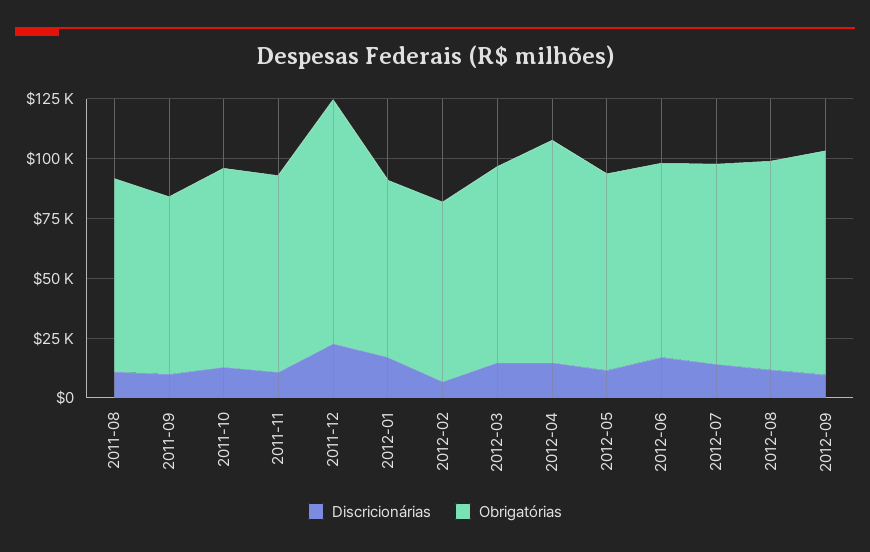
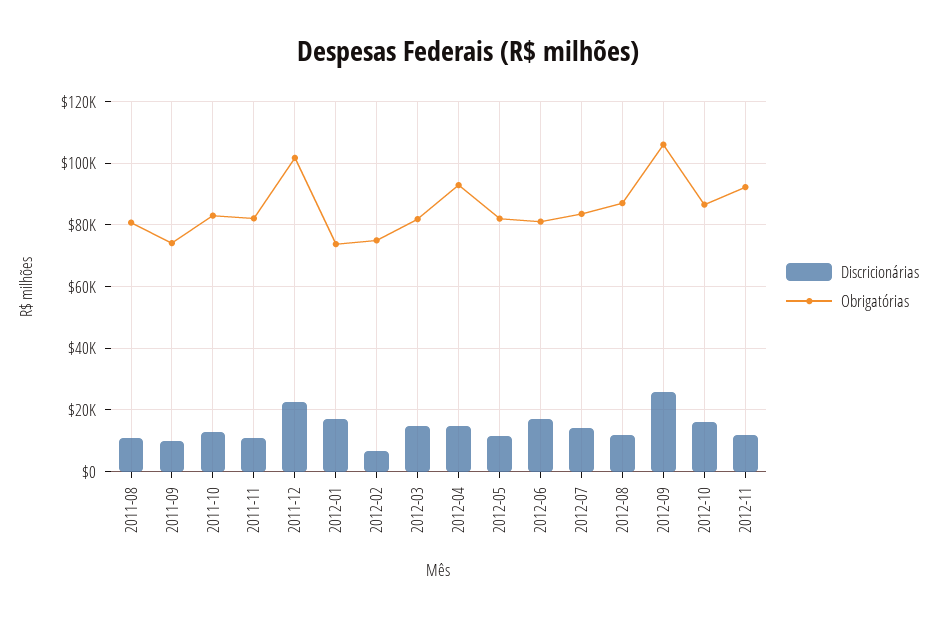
Discricionárias, 2012-09: 10000 -> 26000
Obrigatórias, 2012-09: 95000 -> 106000
Discricionárias, 2012-10: none -> 16000
Obrigatórias, 2012-10: none -> 86000
Discricionárias, 2012-11: none -> 12000
Obrigatórias, 2012-11: none -> 92000

